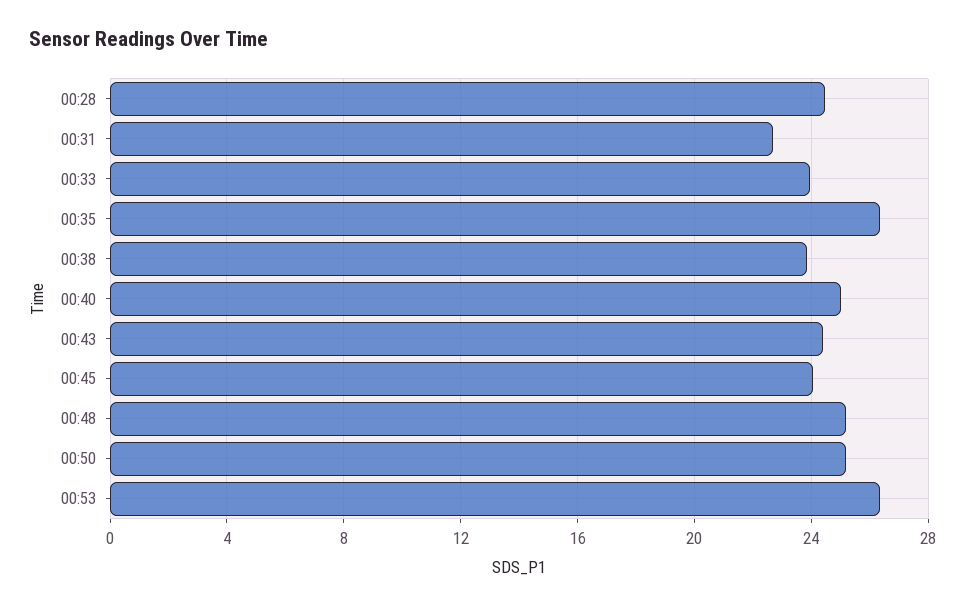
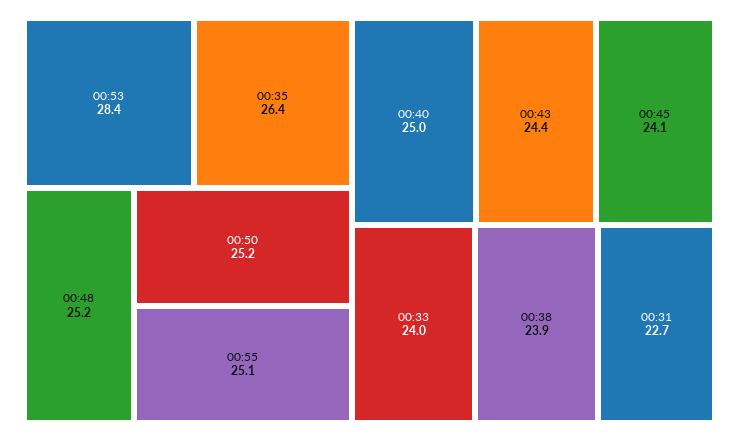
00:28: 24.5 -> none
00:53: 26.5 -> 28.4
00:55: none -> 25.1

